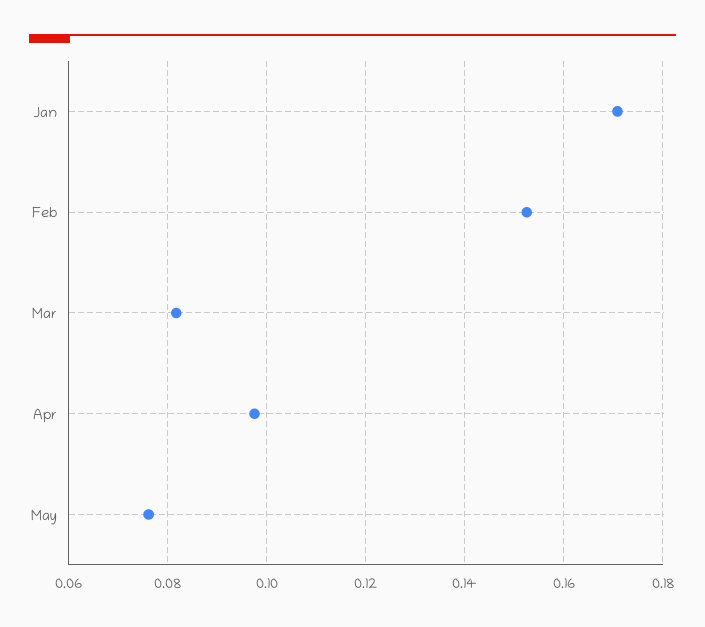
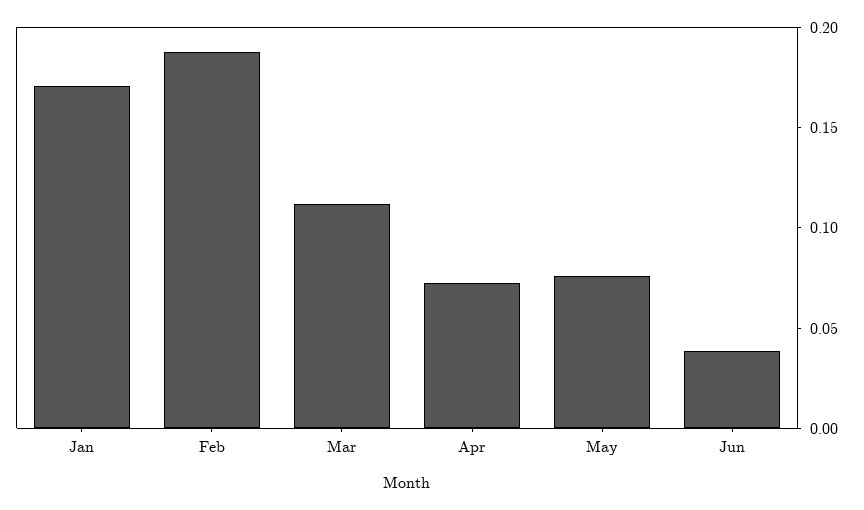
Feb: 0.152 -> 0.19
Mar: 0.082 -> 0.11
Apr: 0.098 -> 0.07
Jun: none -> 0.04

